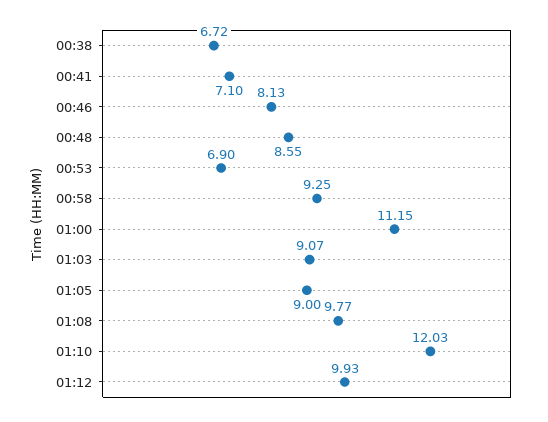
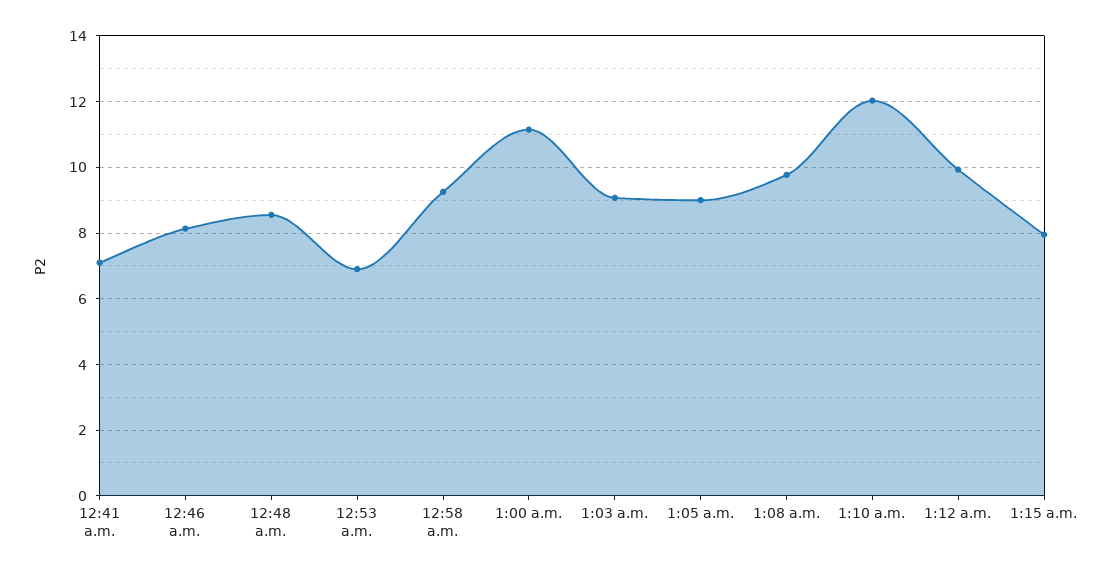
00:38: 6.72 -> none
1:15 a.m.: none -> 8

